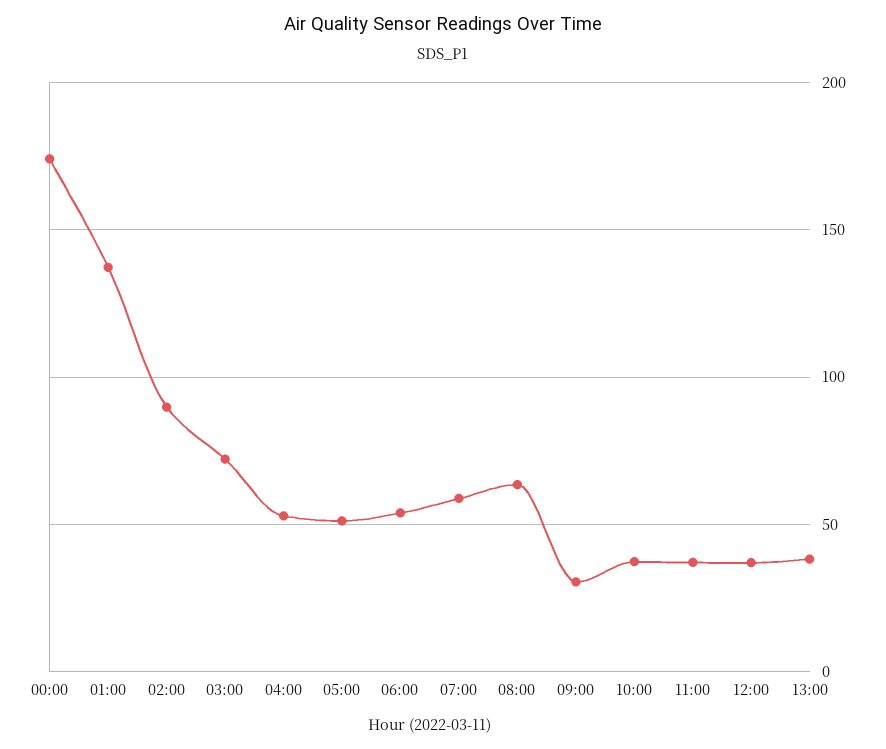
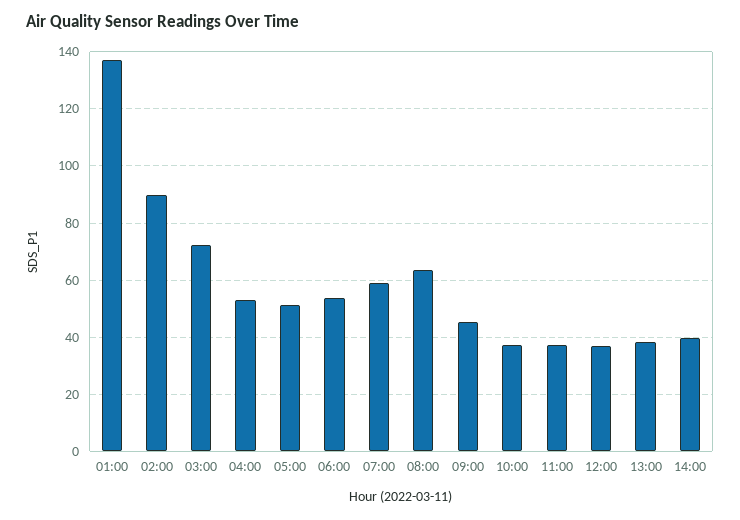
00:00: 175 -> none
09:00: 30 -> 45
14:00: none -> 40

